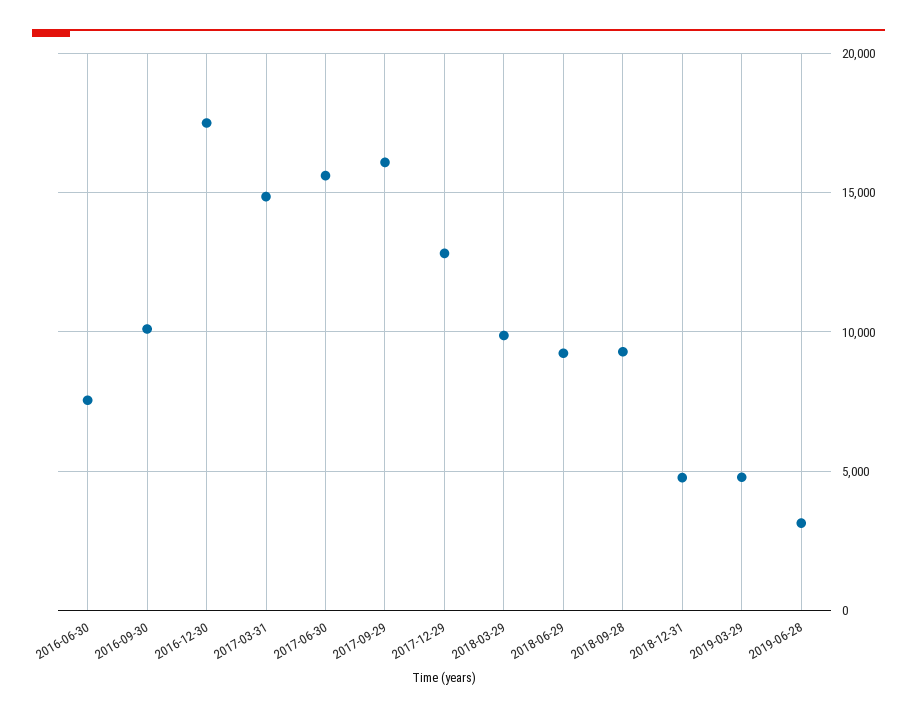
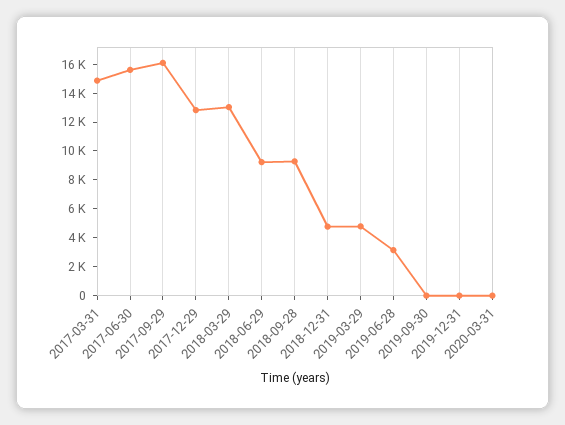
2016-06-30: 7500 -> none
2016-09-30: 10000 -> none
2016-12-30: 17500 -> none
2018-03-29: 10000 -> 13000
2019-09-30: none -> 0
2019-12-31: none -> 0
2020-03-31: none -> 0

